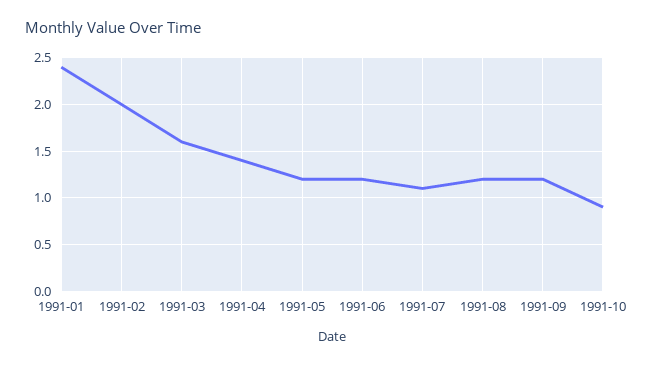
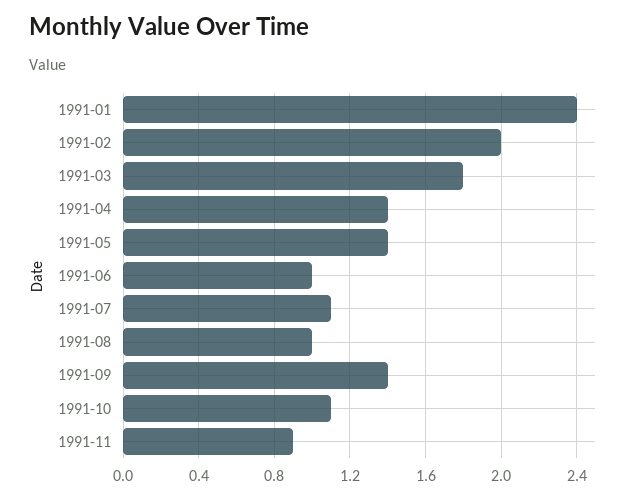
1991-03: 1.6 -> 1.8
1991-05: 1.2 -> 1.4
1991-06: 1.2 -> 1
1991-08: 1.2 -> 1
1991-09: 1.2 -> 1.4
1991-10: 0.9 -> 1.1
1991-11: none -> 0.9

